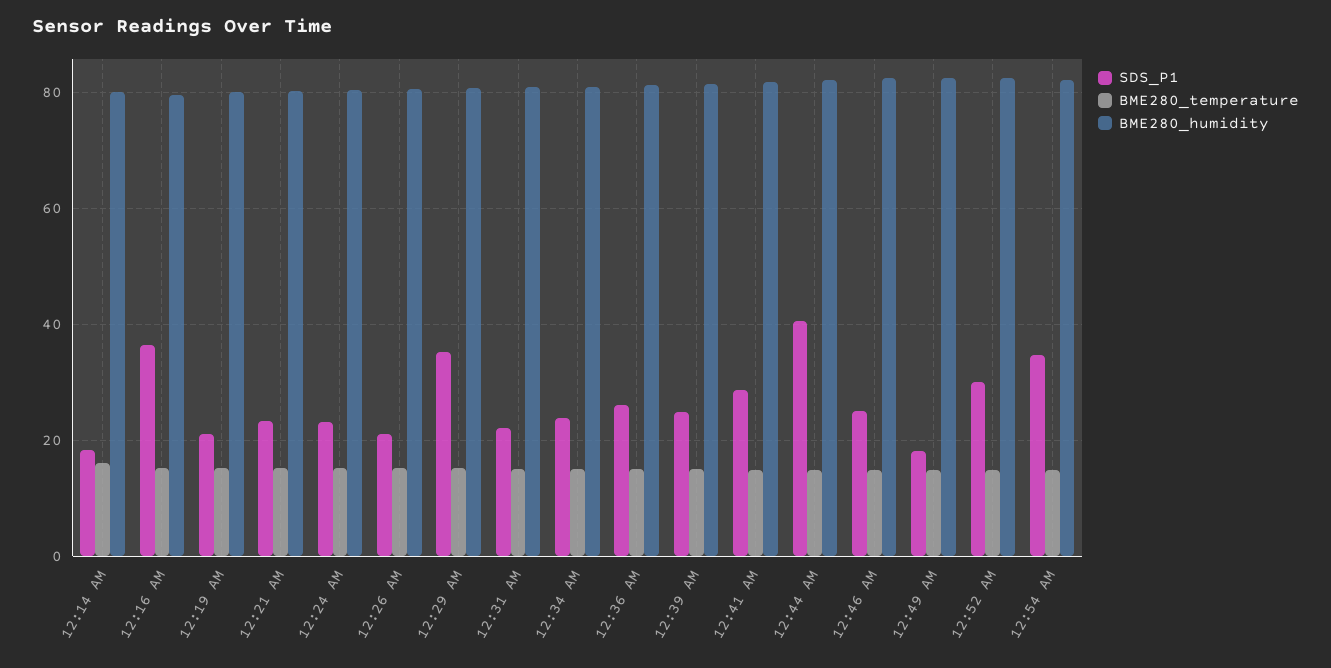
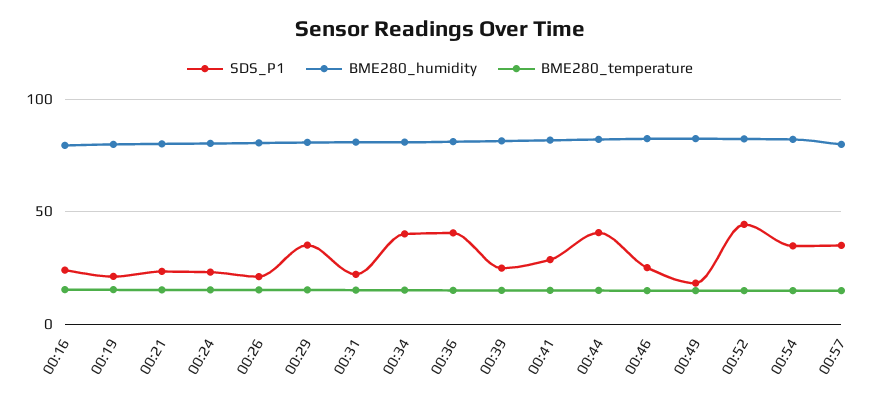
SDS_P1, 12:14 AM: 18 -> none
BME280_temperature, 12:14 AM: 16 -> none
BME280_humidity, 12:14 AM: 80 -> none
SDS_P1, 12:16 AM: 36 -> 25
SDS_P1, 12:34 AM: 24 -> 40
SDS_P1, 12:36 AM: 26 -> 40
SDS_P1, 12:52 AM: 30 -> 45
SDS_P1, 00:57: none -> 35
BME280_humidity, 00:57: none -> 80
BME280_temperature, 00:57: none -> 15

